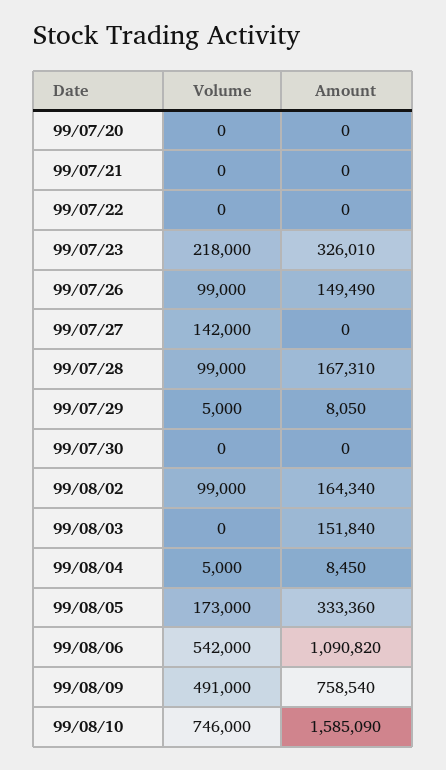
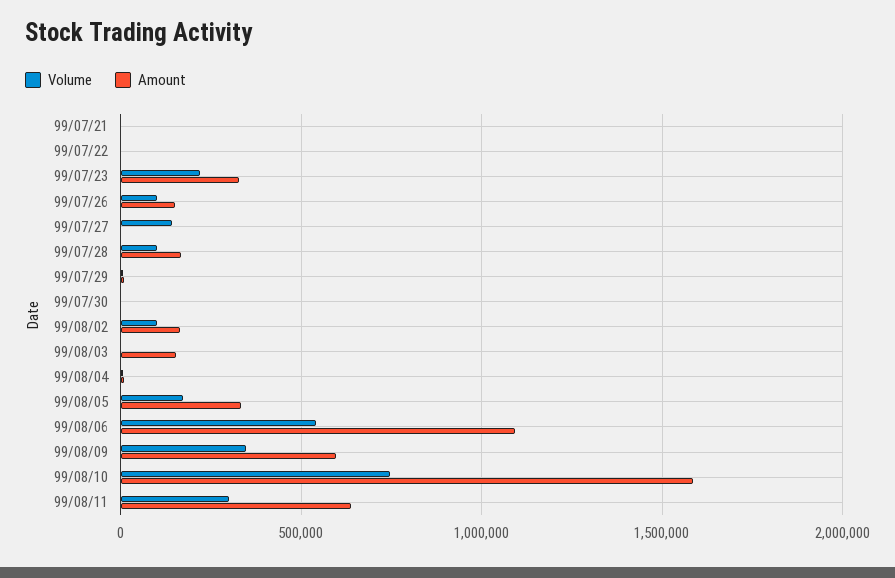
Volume, 99/07/20: 0 -> none
Amount, 99/07/20: 0 -> none
Volume, 99/08/09: 491000 -> 350000
Amount, 99/08/09: 758540 -> 600000
Volume, 99/08/11: none -> 300000
Amount, 99/08/11: none -> 650000

